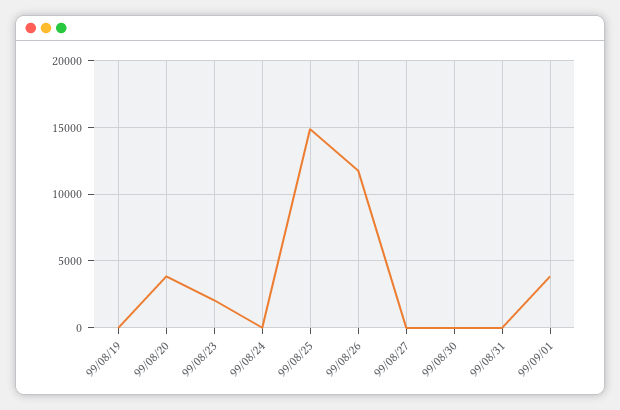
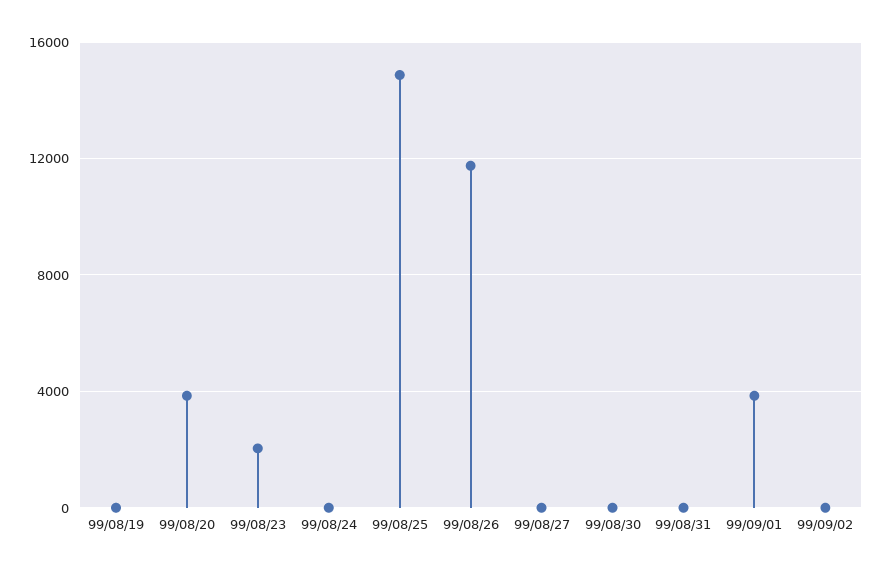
99/09/02: none -> 0

